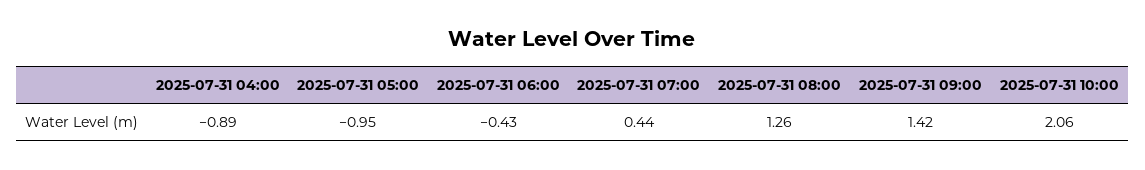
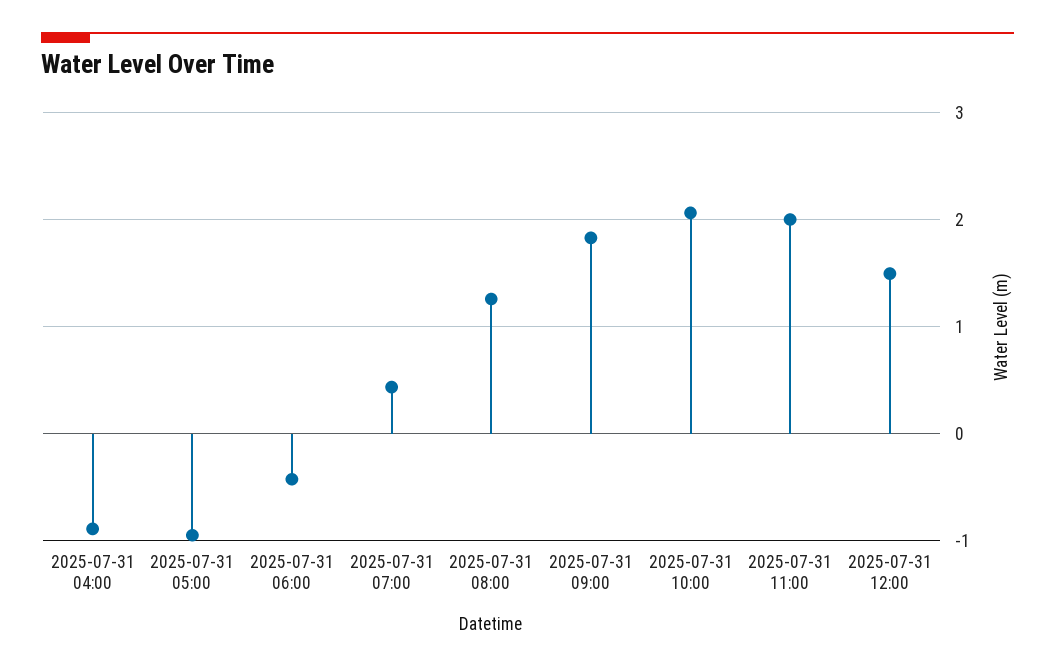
2025-07-31 09:00: 1.42 -> 1.8
2025-07-31 11:00: none -> 2
2025-07-31 12:00: none -> 1.5

